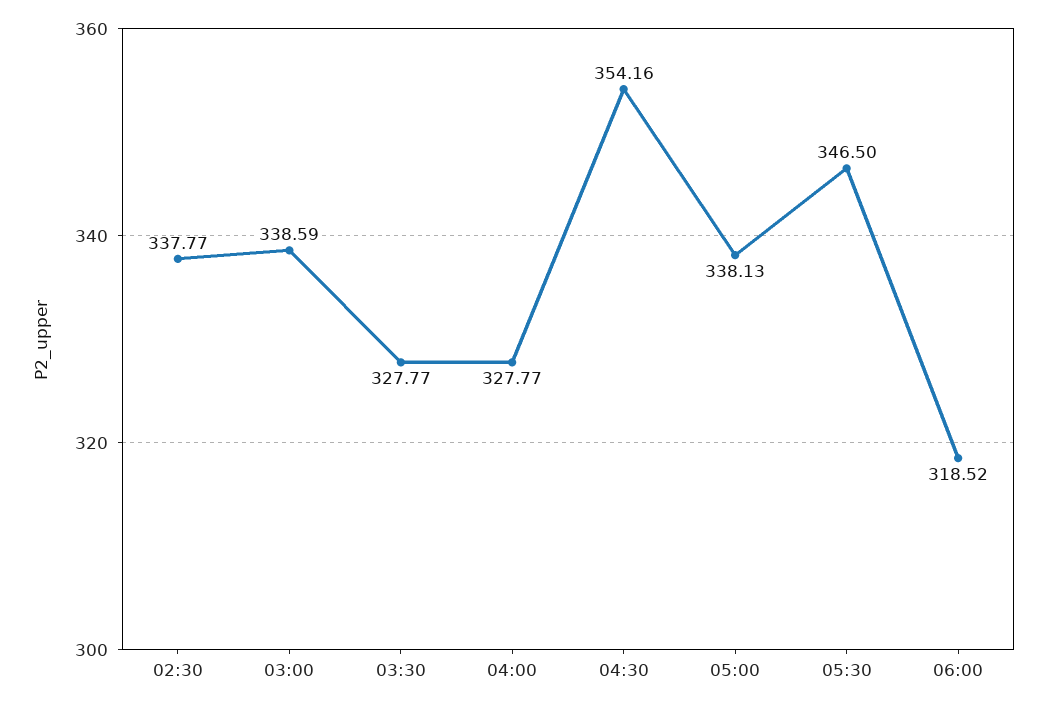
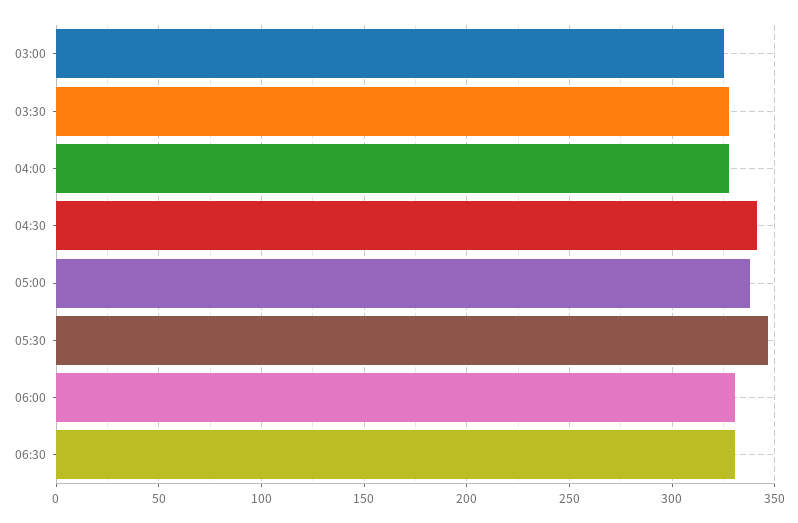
02:30: 337.77 -> none
03:00: 338.59 -> 325
04:30: 354.16 -> 340
06:00: 318.52 -> 330
06:30: none -> 330

